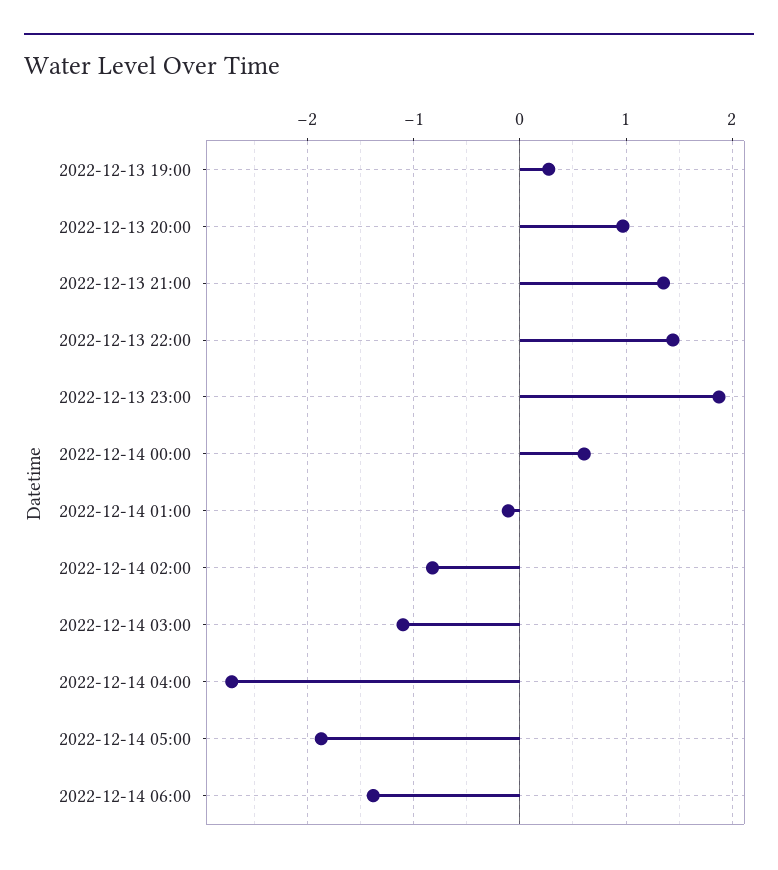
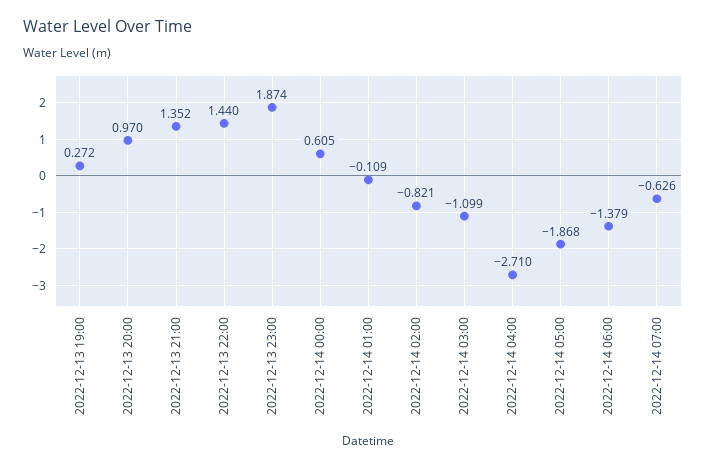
2022-12-14 07:00: none -> -0.626

